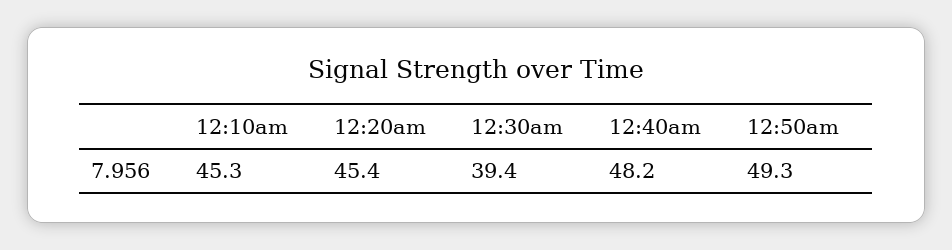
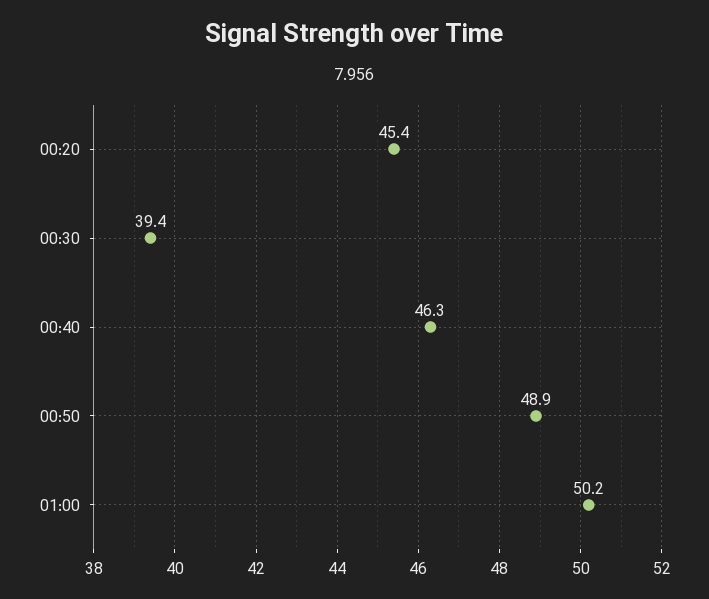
12:10am: 45.3 -> none
12:40am: 48.2 -> 46.3
12:50am: 49.3 -> 48.9
01:00: none -> 50.2

